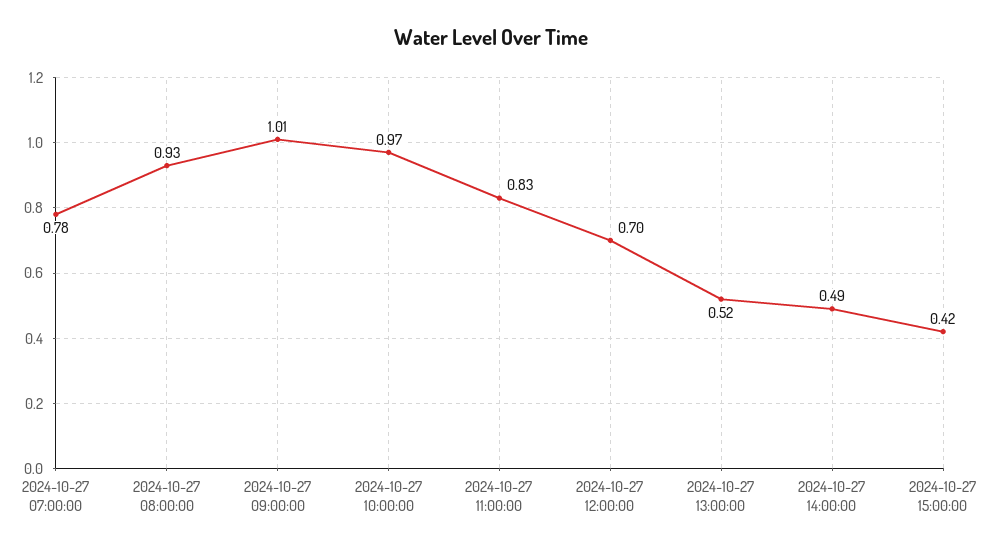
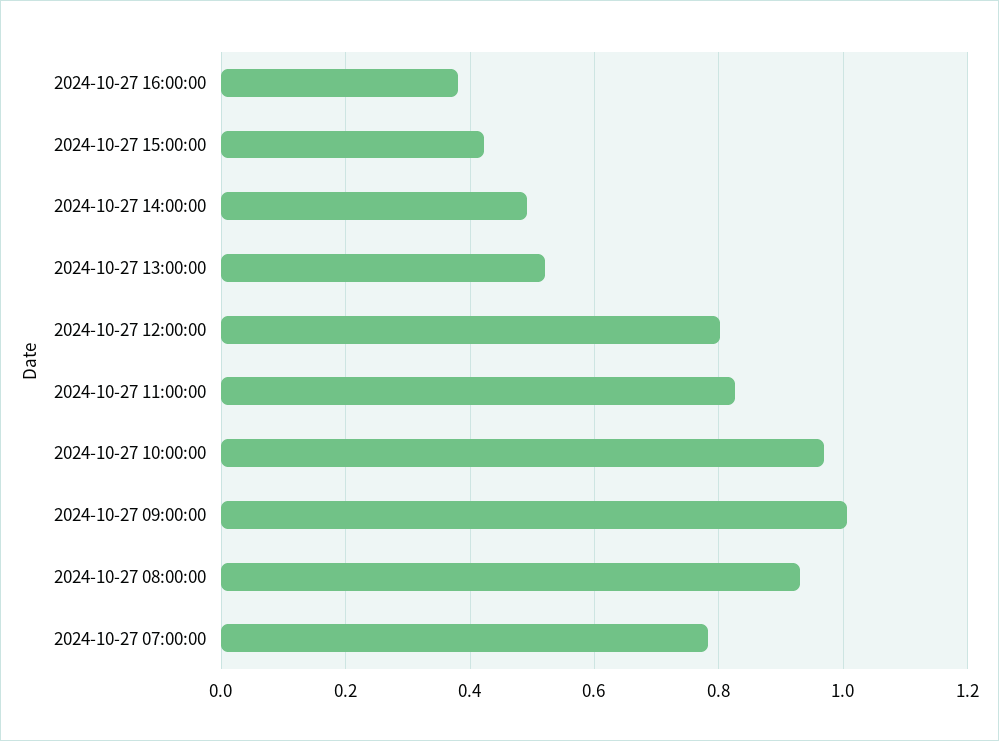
2024-10-27 12:00:00: 0.7 -> 0.8
2024-10-27 16:00:00: none -> 0.38

